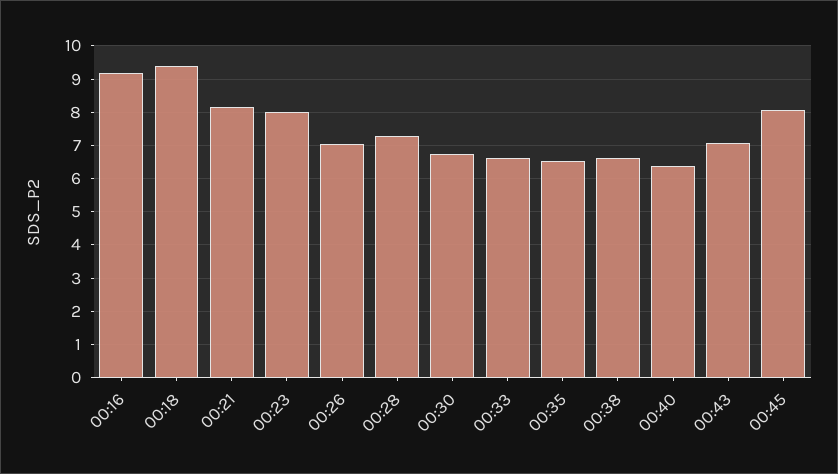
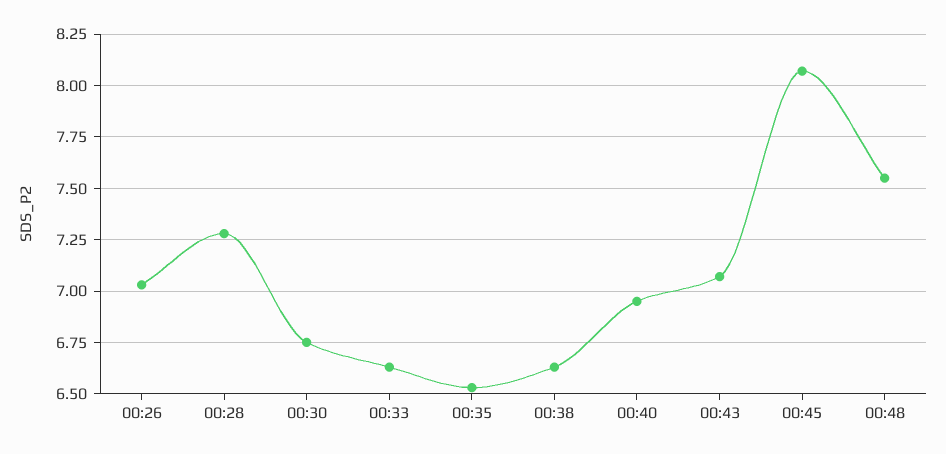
00:16: 9.2 -> none
00:18: 9.4 -> none
00:21: 8.2 -> none
00:23: 8 -> none
00:40: 6.4 -> 6.95
00:48: none -> 7.55

